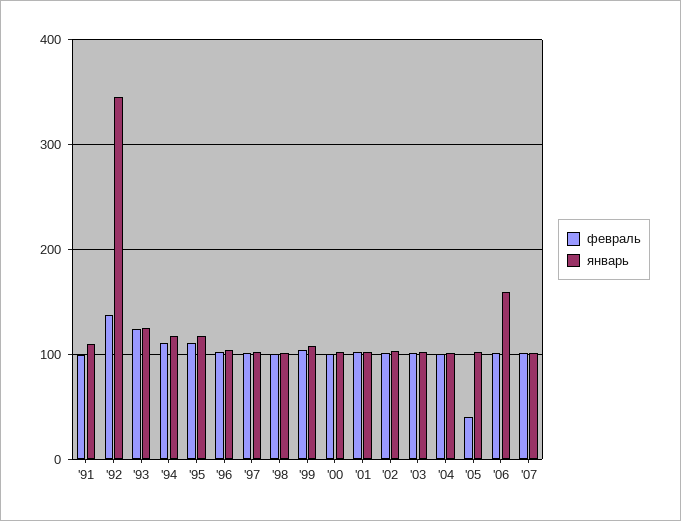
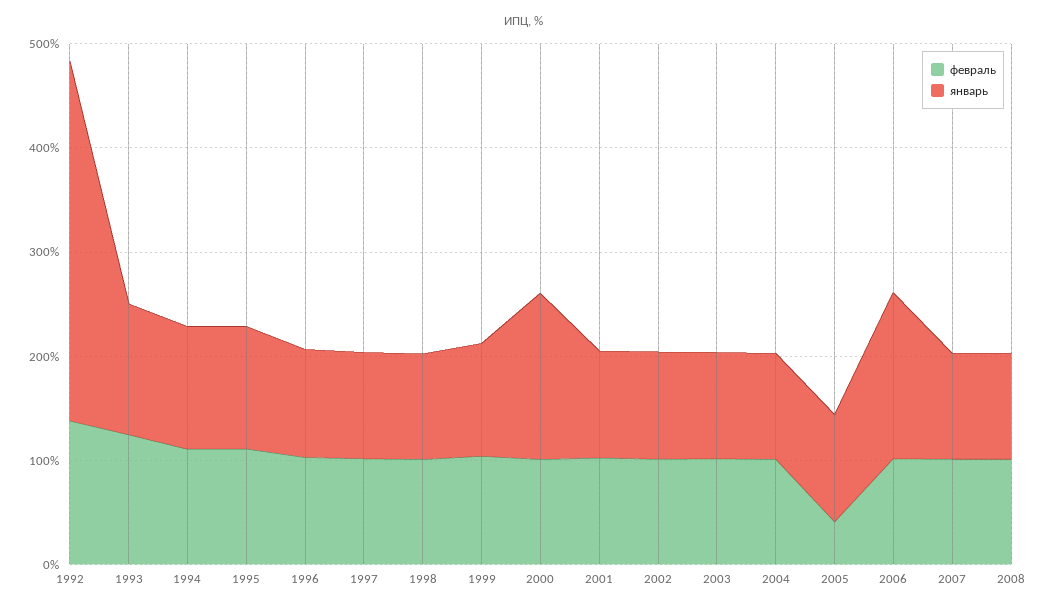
февраль, '91: 100 -> none
январь, '91: 110 -> none
январь, '00: 100 -> 160
февраль, 2008: none -> 100
январь, 2008: none -> 100

